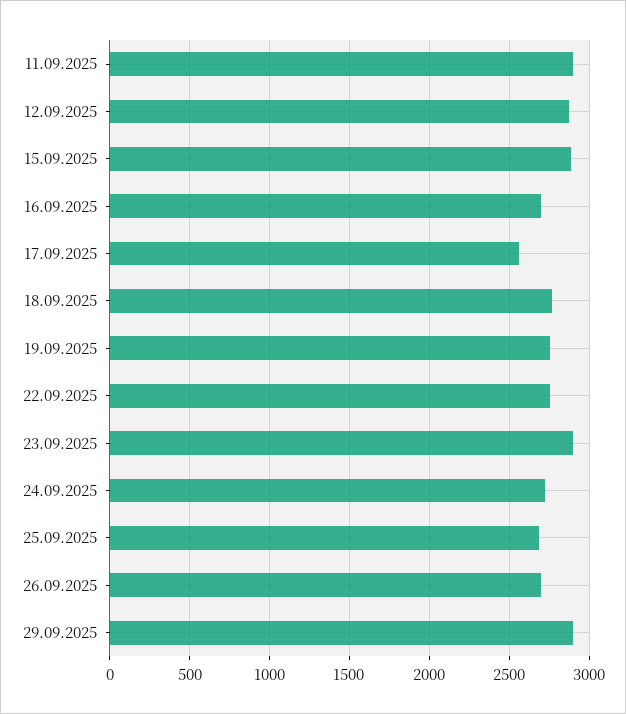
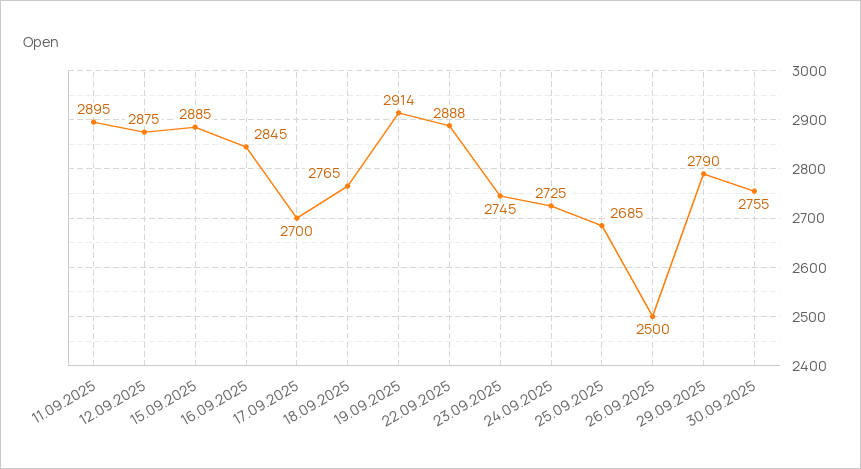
16.09.2025: 2700 -> 2845
17.09.2025: 2550 -> 2700
19.09.2025: 2750 -> 2914
22.09.2025: 2750 -> 2888
23.09.2025: 2900 -> 2745
26.09.2025: 2700 -> 2500
29.09.2025: 2900 -> 2790
30.09.2025: none -> 2755

